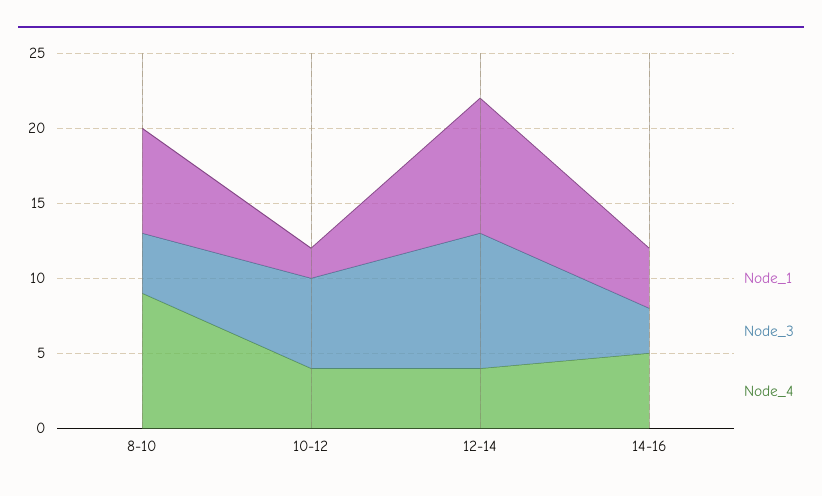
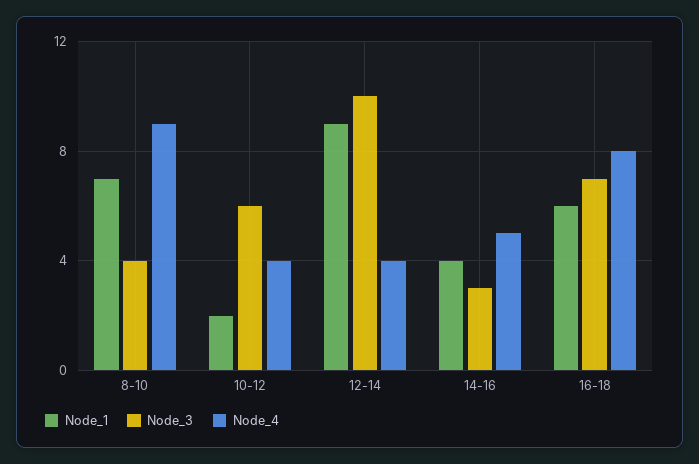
Node_3, 12-14: 9 -> 10
Node_1, 16-18: none -> 6
Node_3, 16-18: none -> 7
Node_4, 16-18: none -> 8

